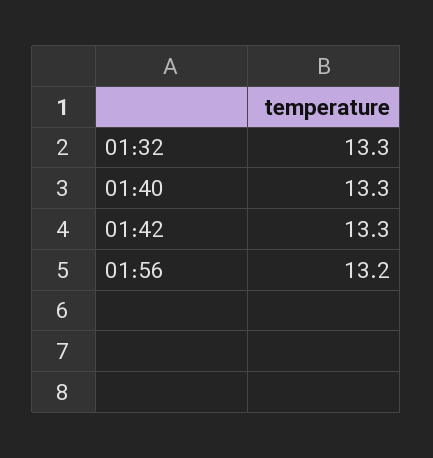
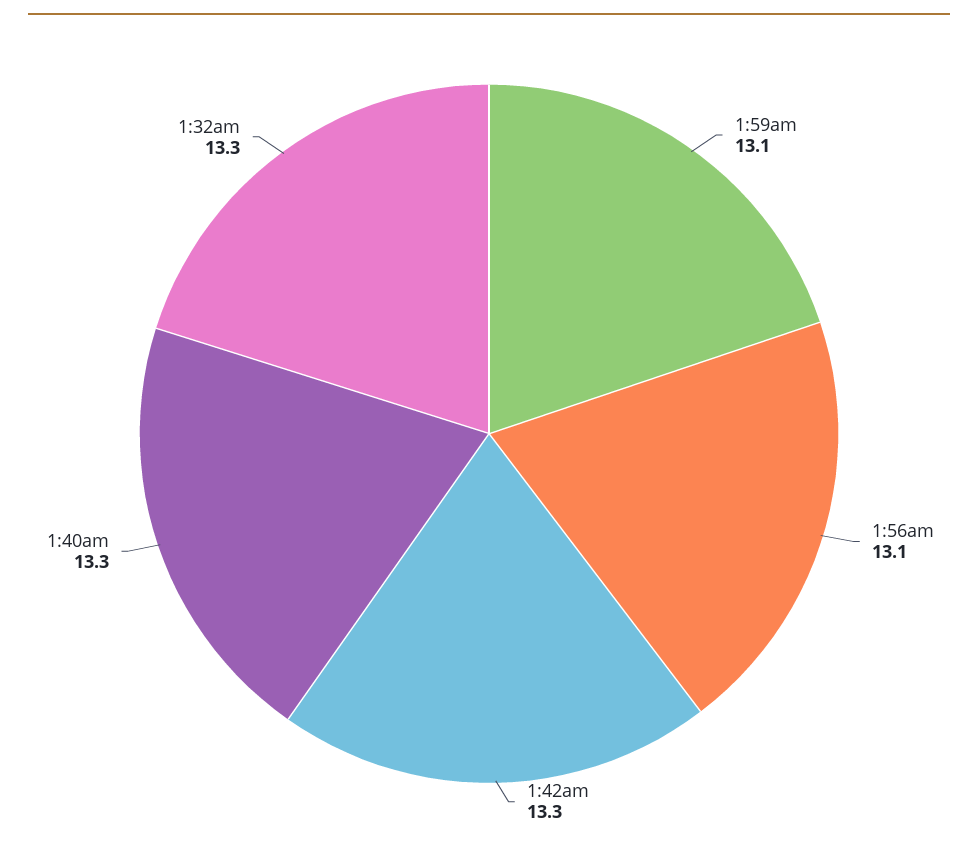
01:56: 13.2 -> 13.1
1:59am: none -> 13.1

